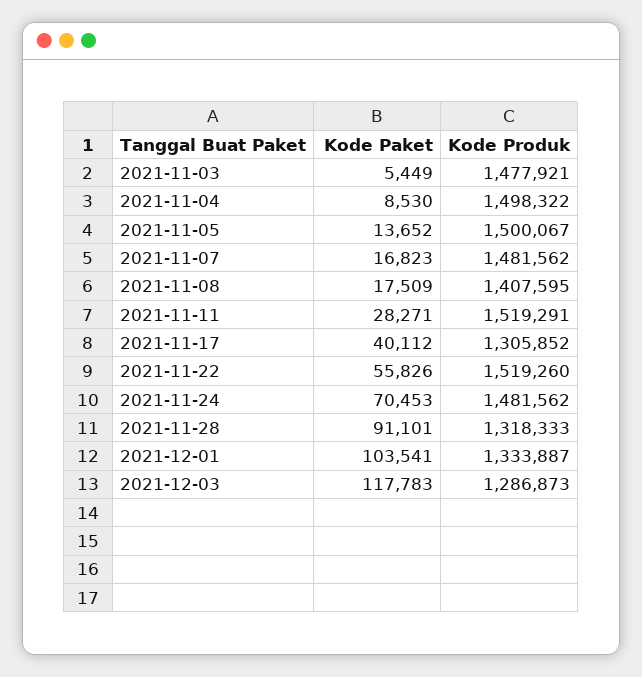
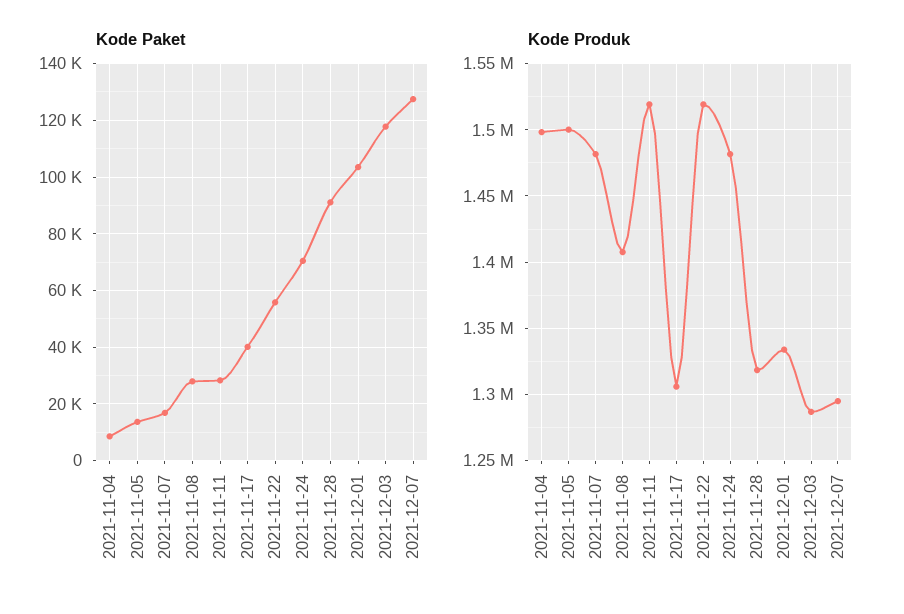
Kode Paket, 2021-11-03: 5449 -> none
Kode Produk, 2021-11-03: 1477921 -> none
Kode Paket, 2021-11-08: 17509 -> 27500
Kode Paket, 2021-12-07: none -> 127500
Kode Produk, 2021-12-07: none -> 1295000

